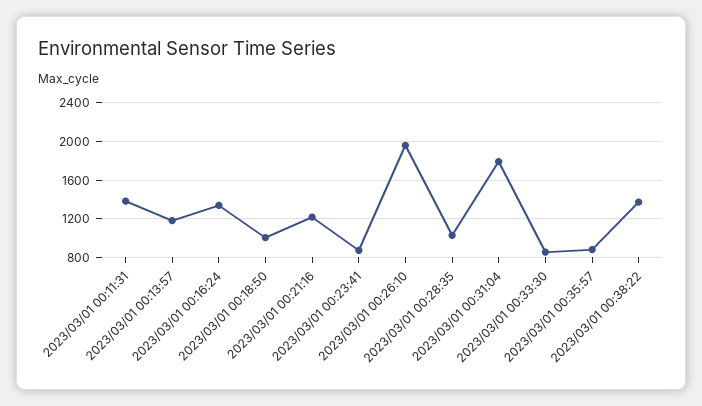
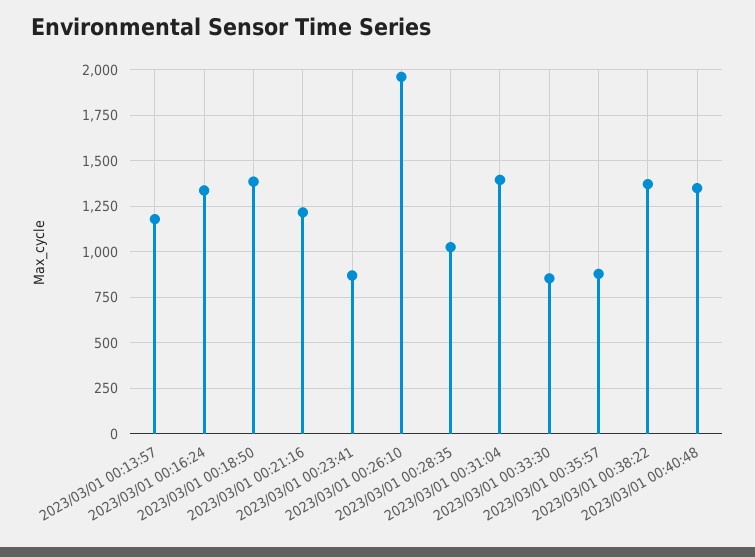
2023/03/01 00:11:31: 1400 -> none
2023/03/01 00:18:50: 1000 -> 1400
2023/03/01 00:31:04: 1800 -> 1400
2023/03/01 00:40:48: none -> 1350

